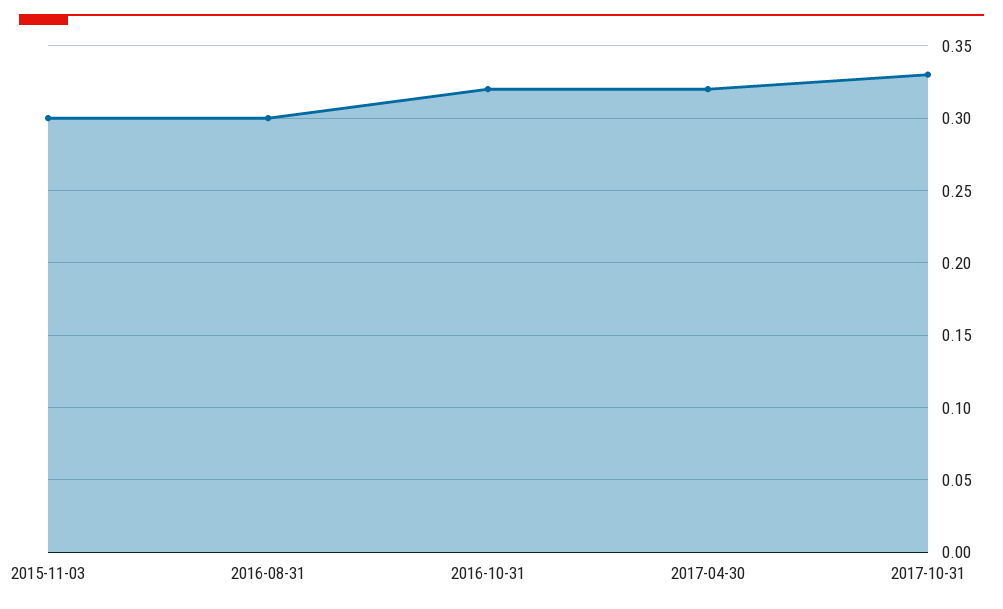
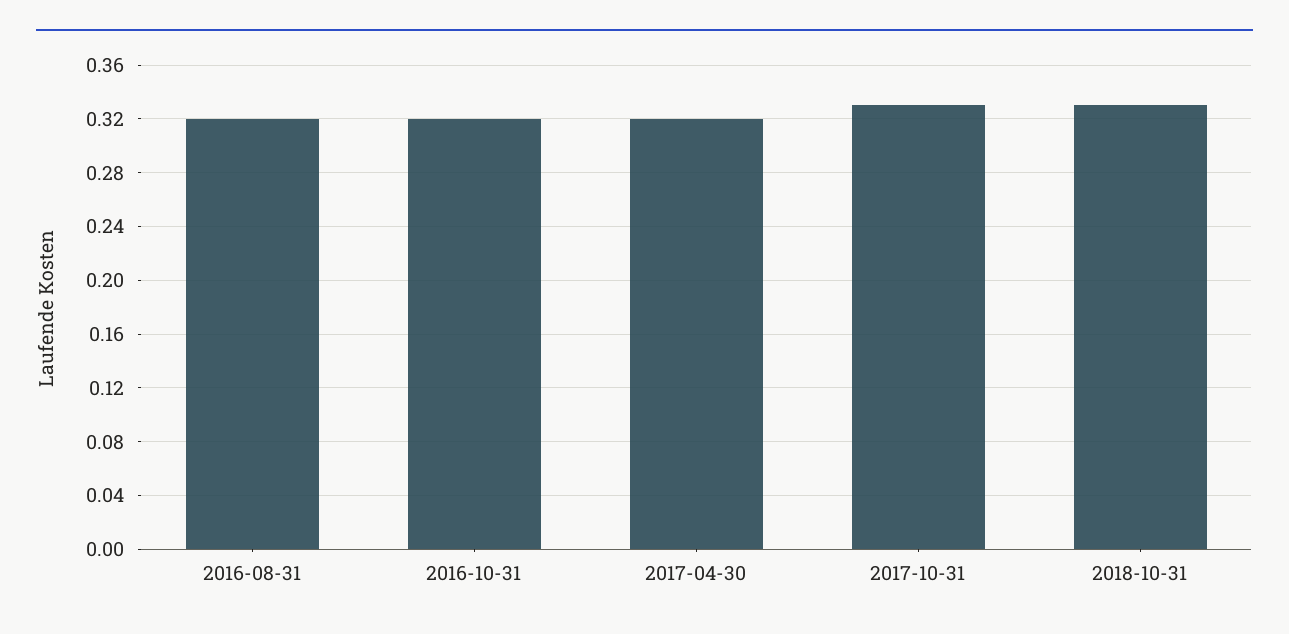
2015-11-03: 0.3 -> none
2016-08-31: 0.3 -> 0.32
2018-10-31: none -> 0.33

